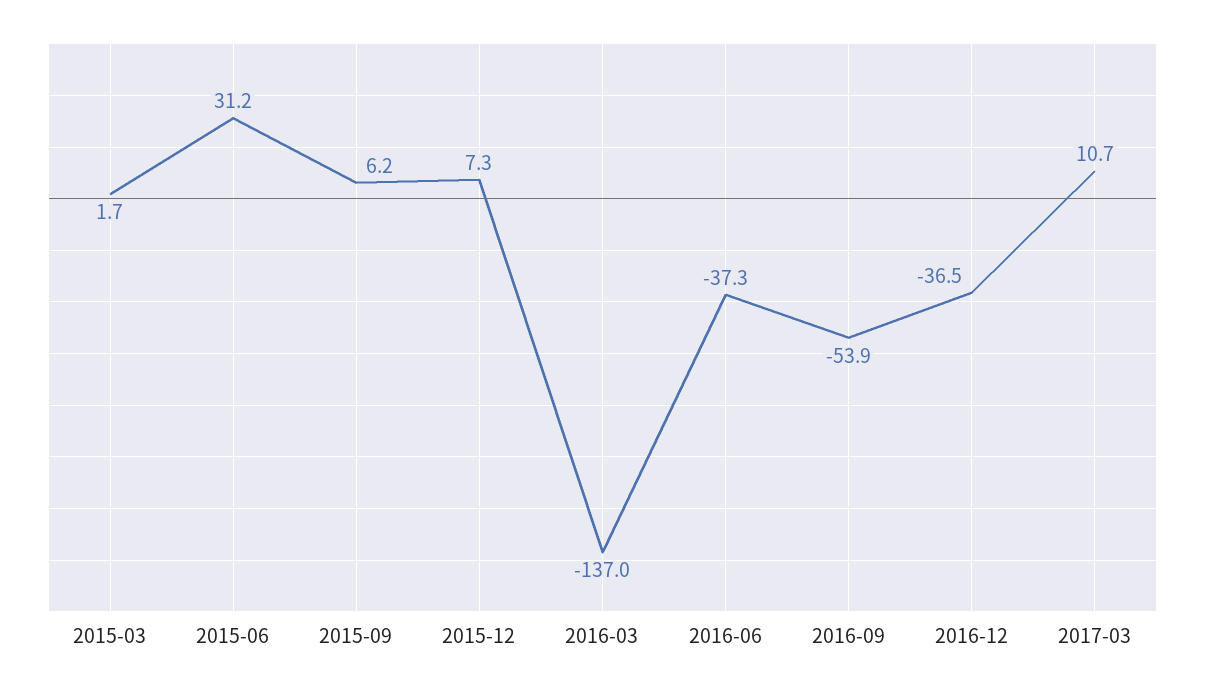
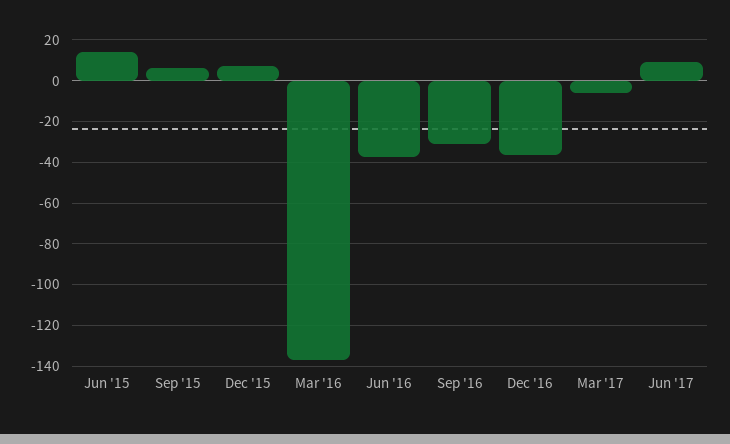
2015-03: 1.7 -> none
2015-06: 31.2 -> 15
2016-09: -53.9 -> -30
2017-03: 10.7 -> -5
Jun '17: none -> 10

